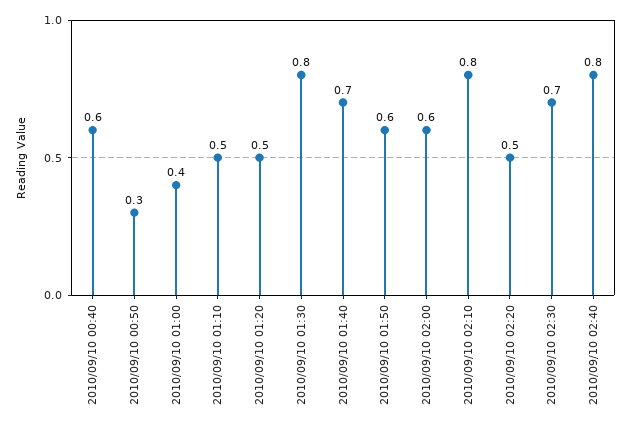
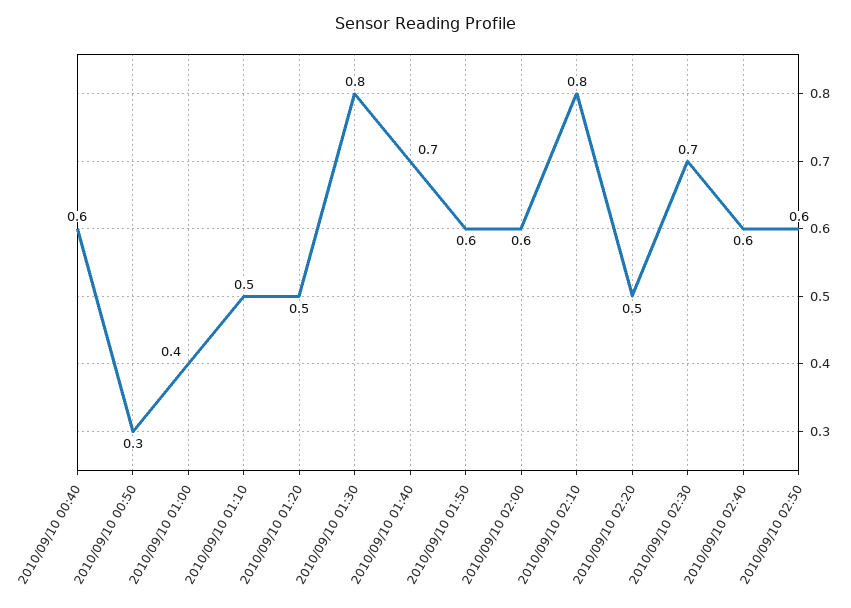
2010/09/10 02:40: 0.8 -> 0.6
2010/09/10 02:50: none -> 0.6

